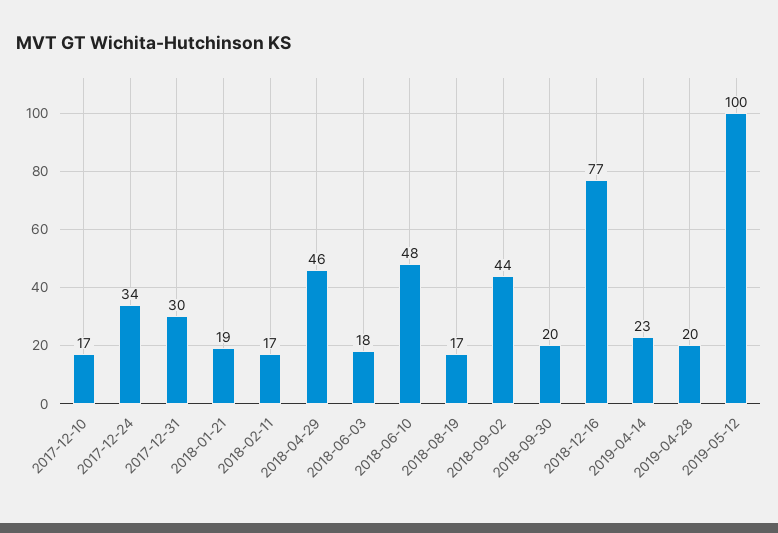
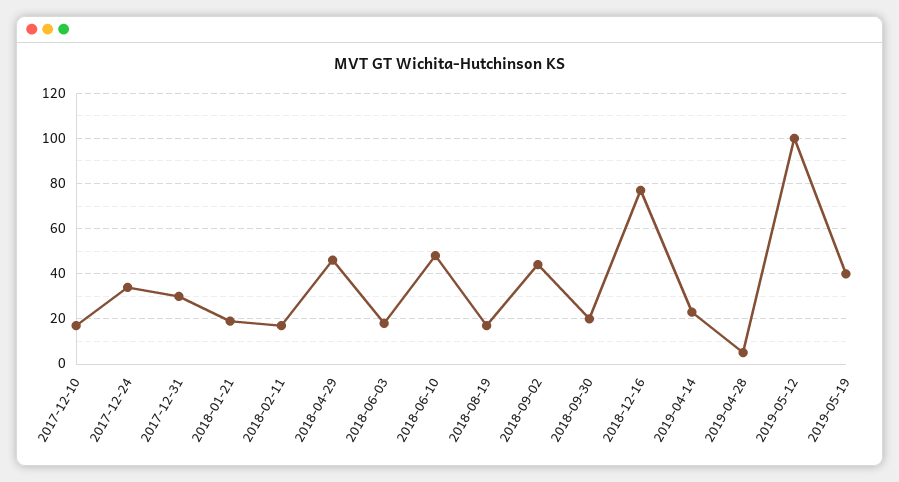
2019-04-28: 20 -> 5
2019-05-19: none -> 40

